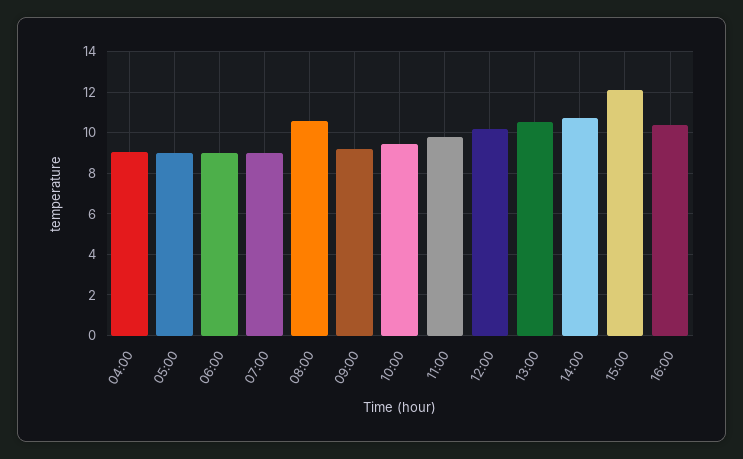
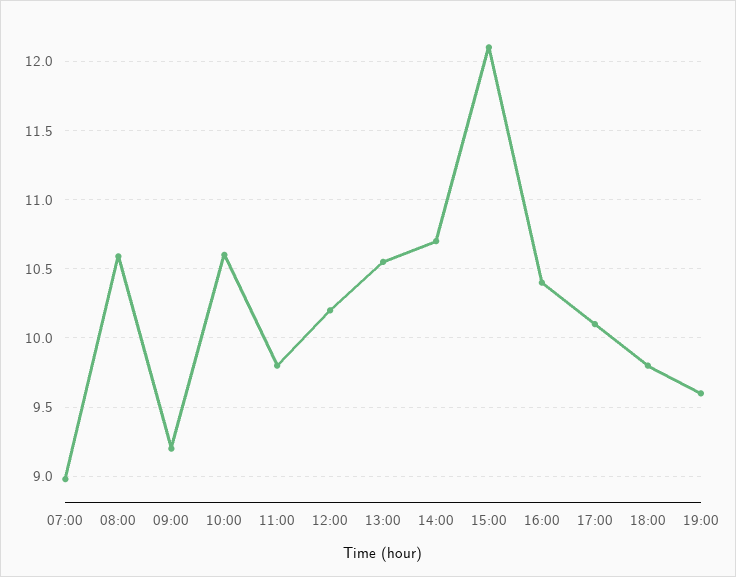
04:00: 9 -> none
05:00: 9 -> none
06:00: 9 -> none
10:00: 9.5 -> 10.6
17:00: none -> 10.1
18:00: none -> 9.8
19:00: none -> 9.6

